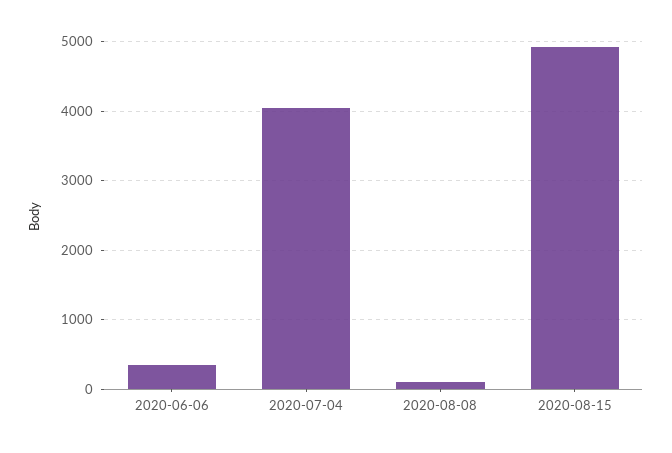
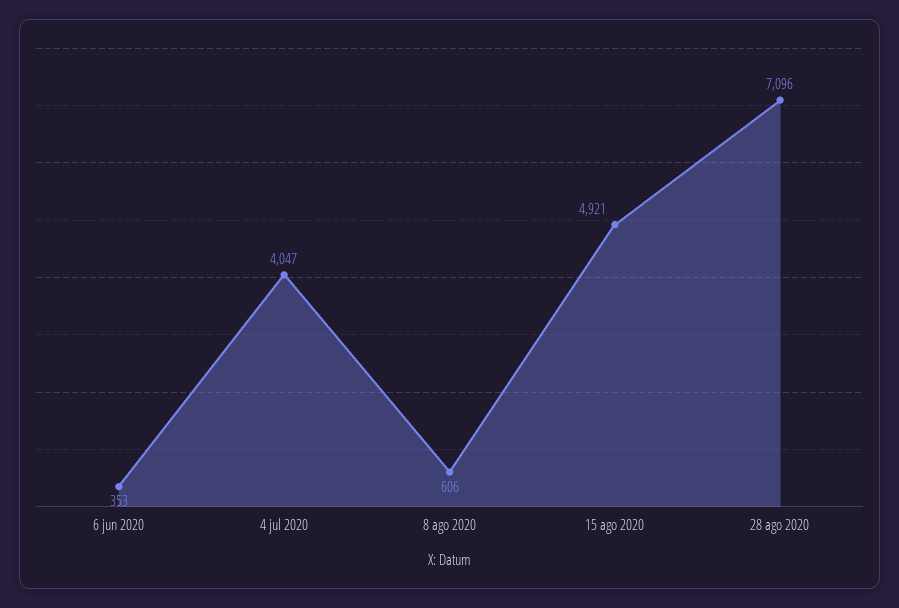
2020-08-08: 100 -> 606
28 ago 2020: none -> 7096

